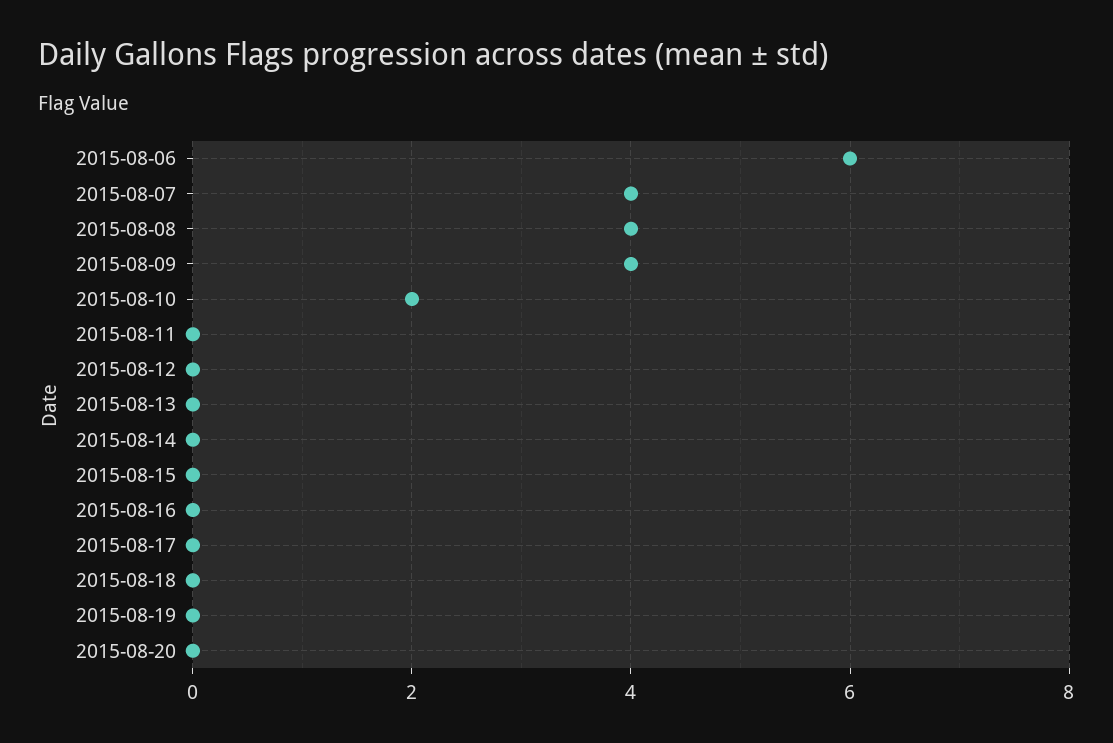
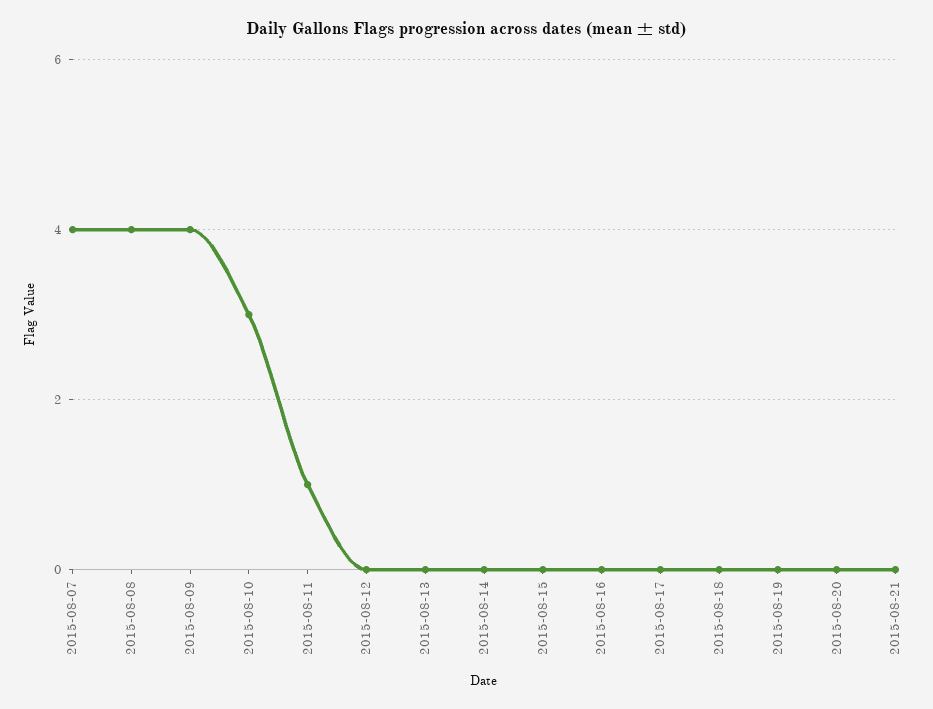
2015-08-06: 6 -> none
2015-08-10: 2 -> 3
2015-08-11: 0 -> 1
2015-08-21: none -> 0

